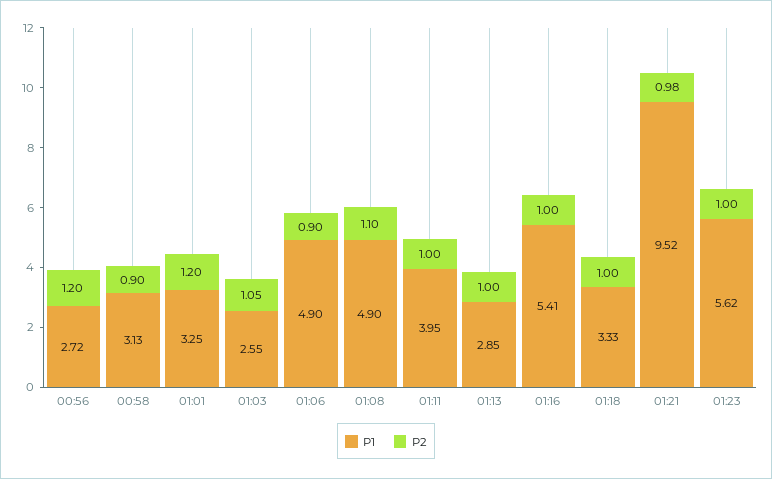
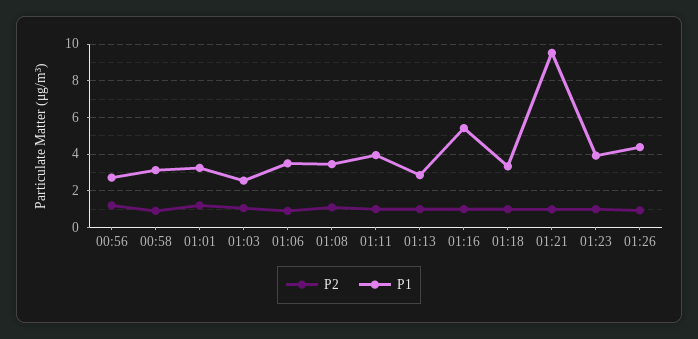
P1, 01:06: 4.9 -> 3.5
P1, 01:08: 4.9 -> 3.5
P1, 01:23: 5.62 -> 4
P2, 01:26: none -> 1
P1, 01:26: none -> 4.5

